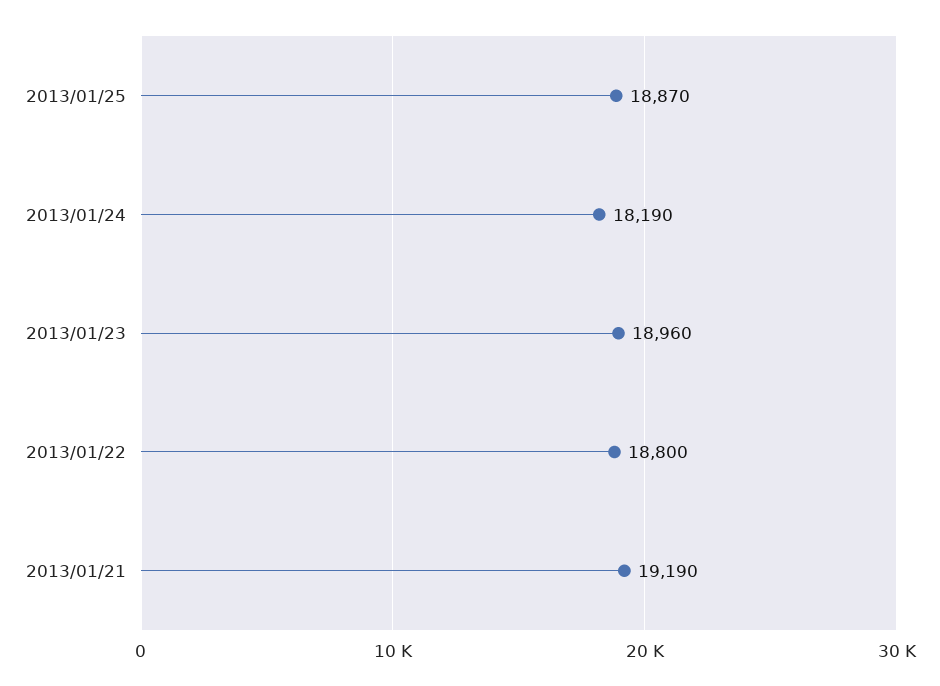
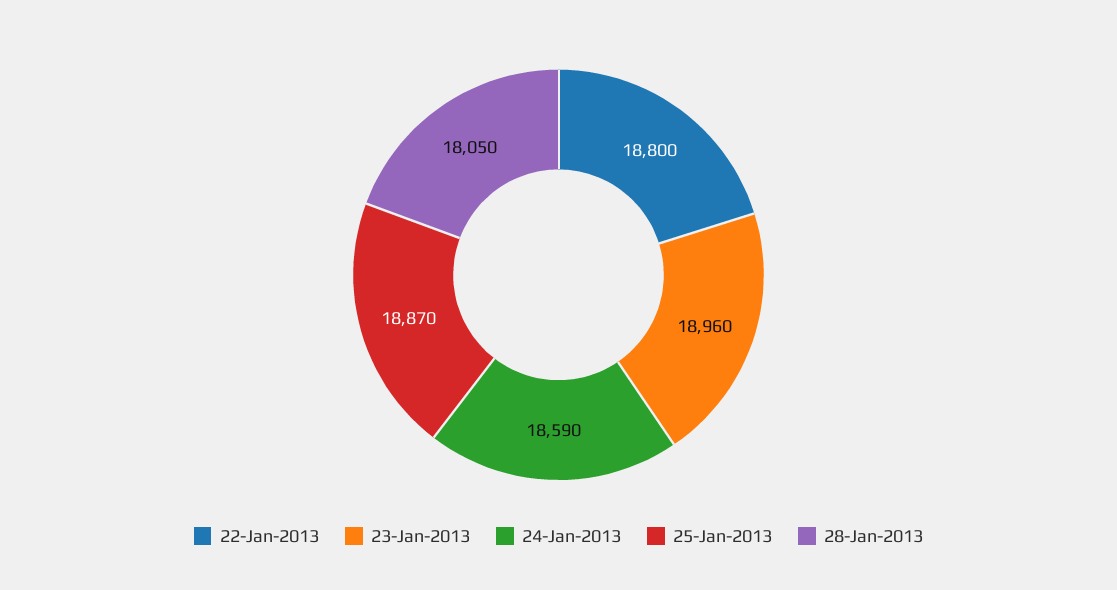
2013/01/24: 18190 -> 18590
2013/01/21: 19190 -> none
28-Jan-2013: none -> 18050

